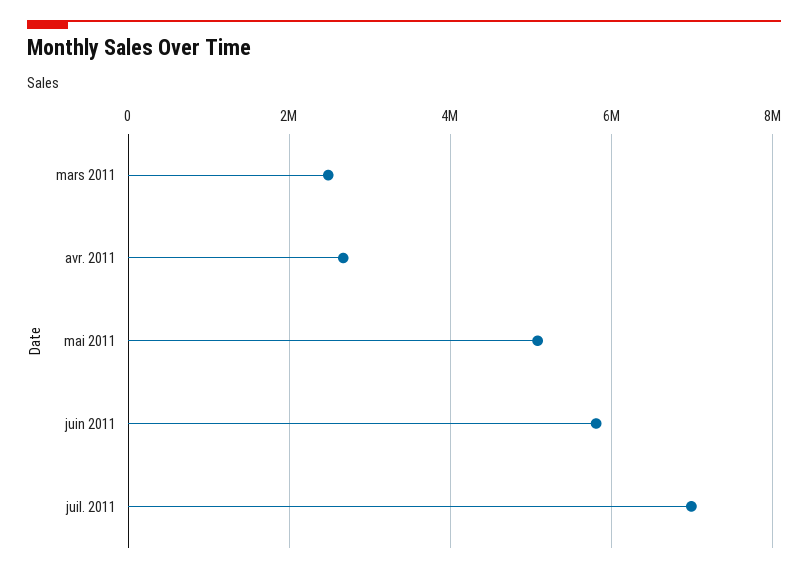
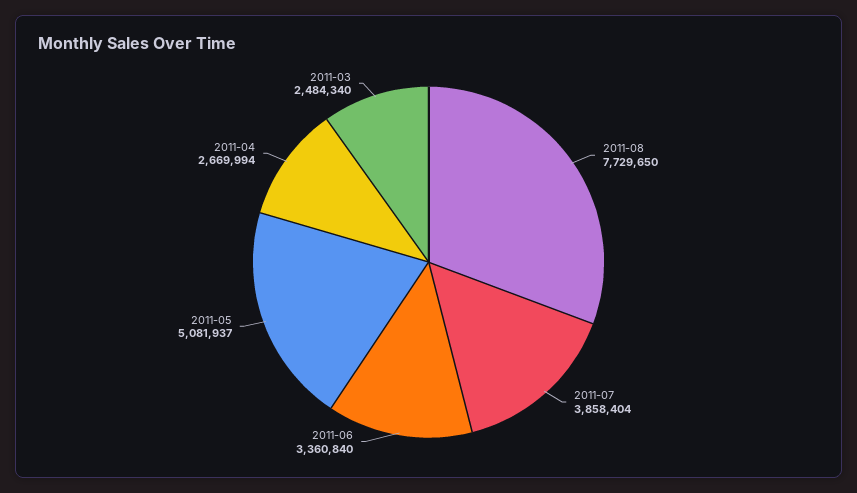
juin 2011: 5800000 -> 3360840
juil. 2011: 7000000 -> 3858404
2011-08: none -> 7729650

